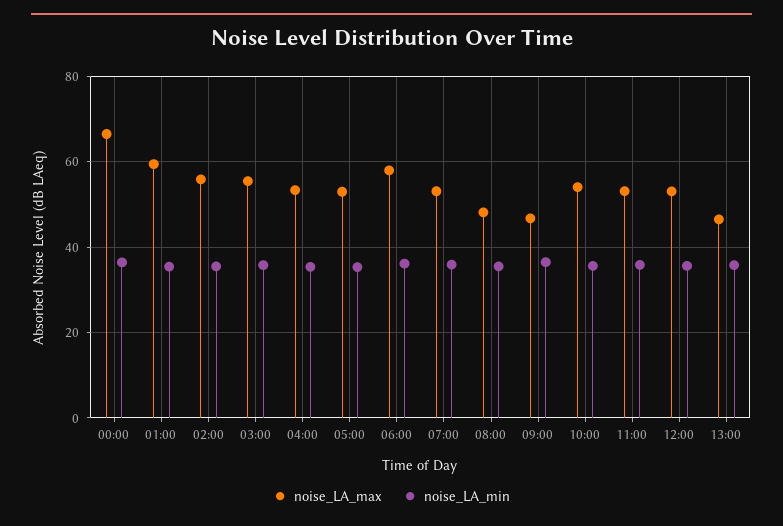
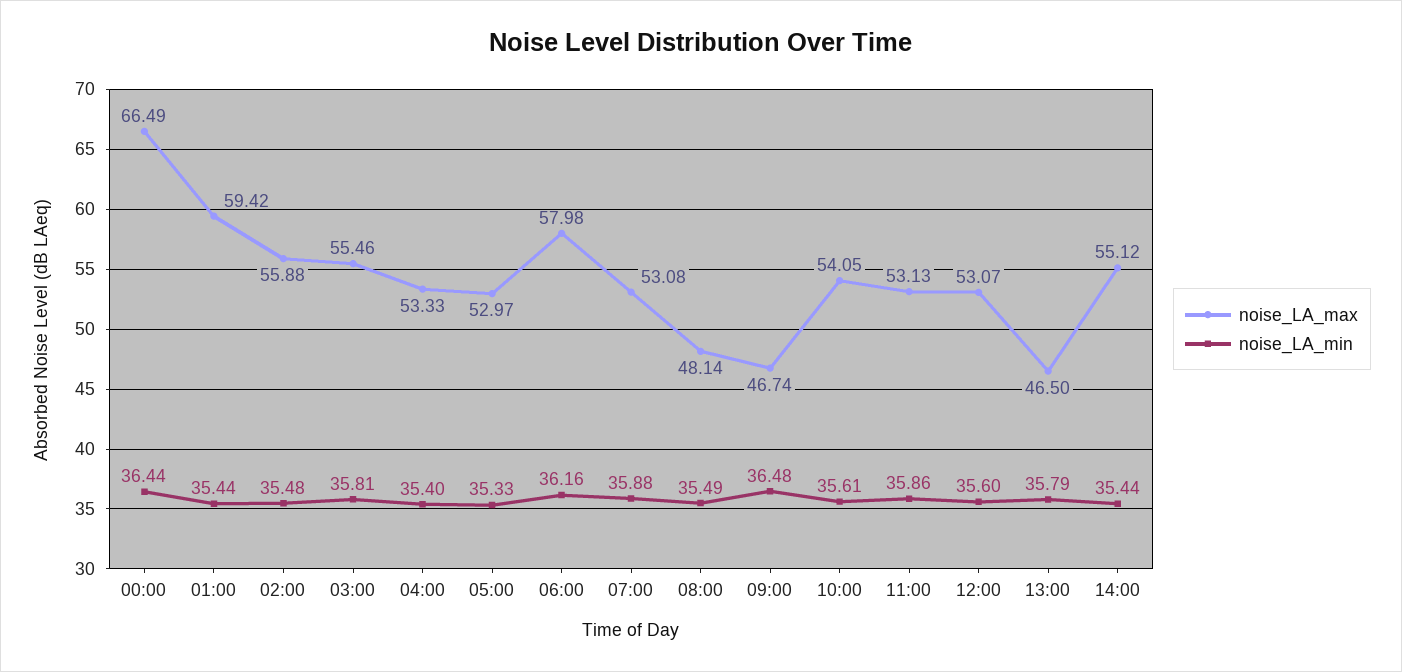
noise_LA_max, 14:00: none -> 55.12
noise_LA_min, 14:00: none -> 35.44

